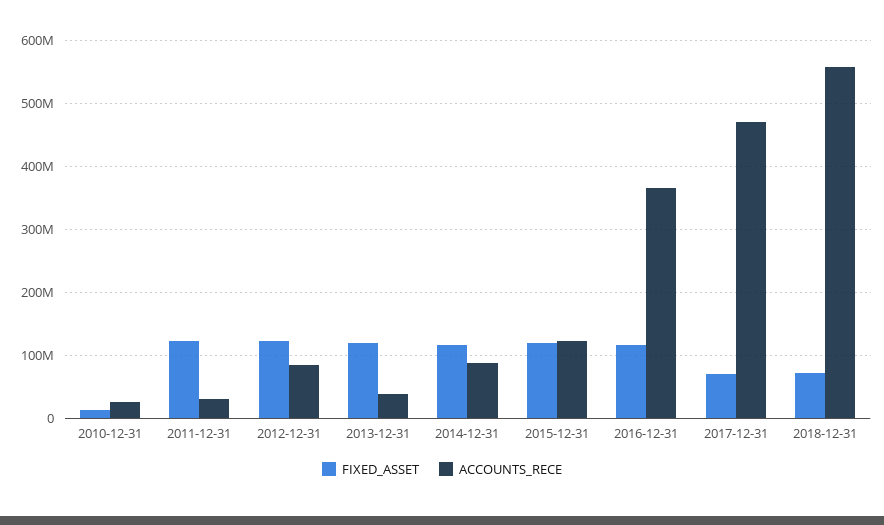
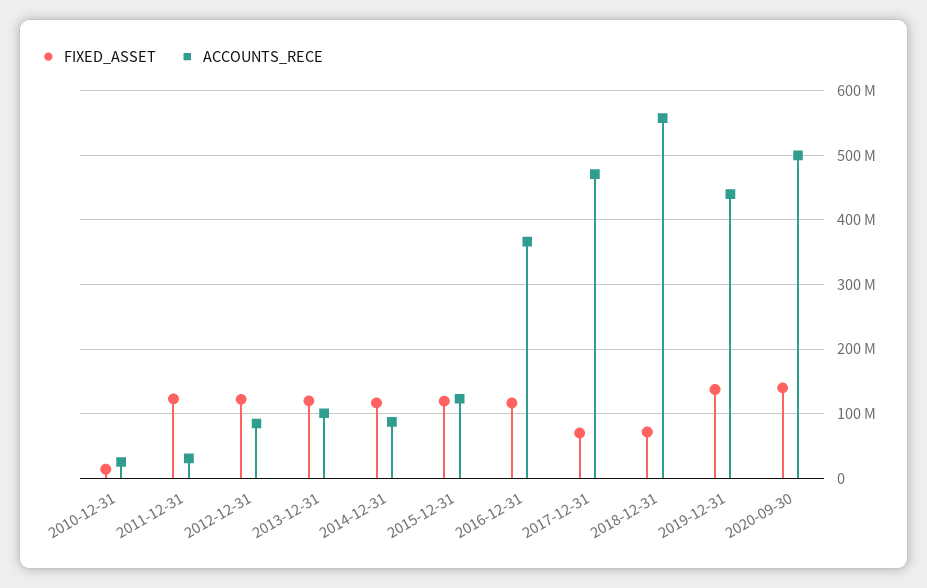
ACCOUNTS_RECE, 2013-12-31: 40000000 -> 100000000
FIXED_ASSET, 2019-12-31: none -> 140000000
ACCOUNTS_RECE, 2019-12-31: none -> 440000000
FIXED_ASSET, 2020-09-30: none -> 140000000
ACCOUNTS_RECE, 2020-09-30: none -> 500000000

